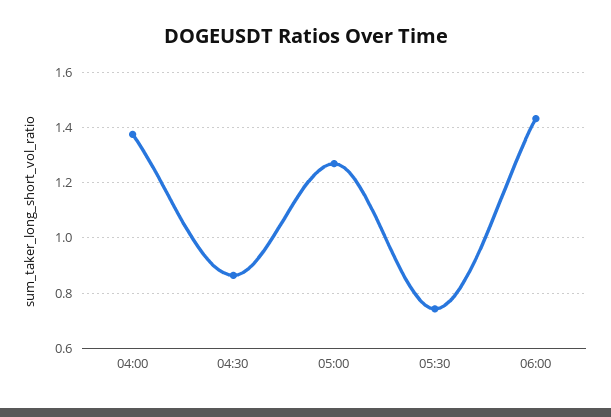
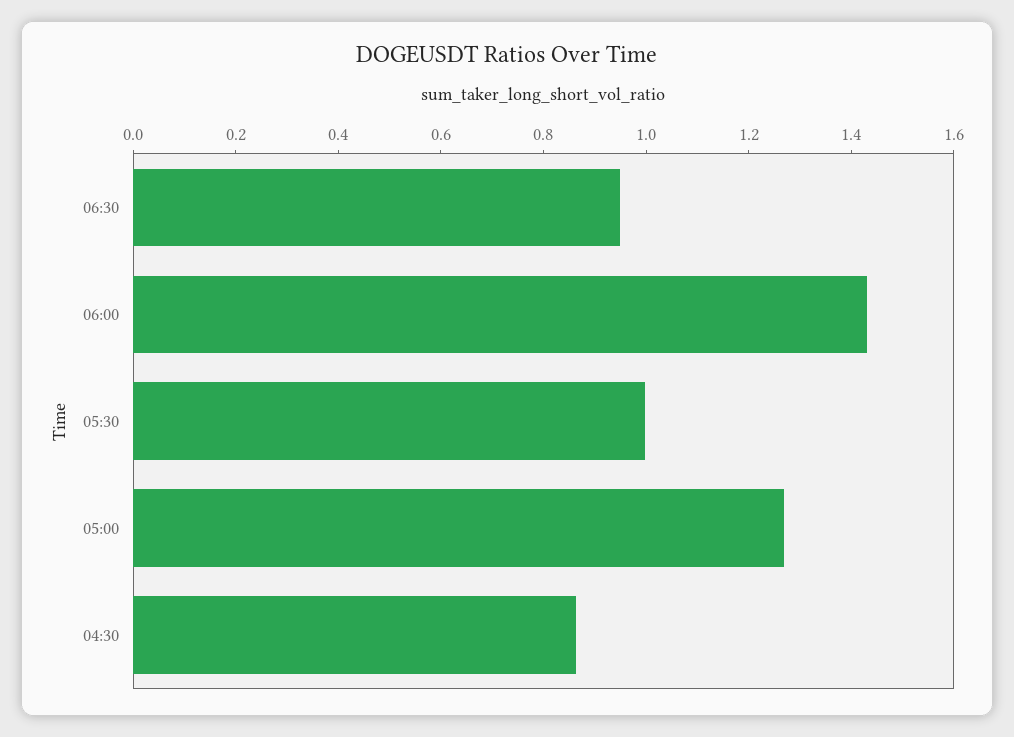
04:00: 1.375 -> none
05:30: 0.75 -> 1
06:30: none -> 0.95

